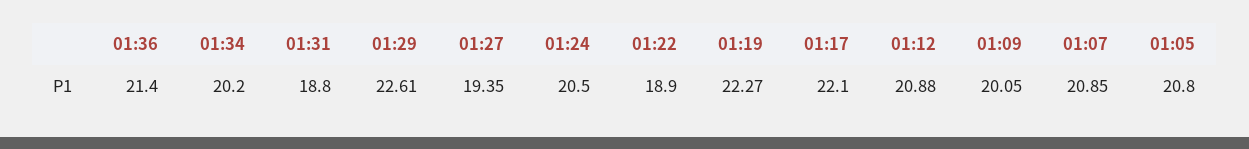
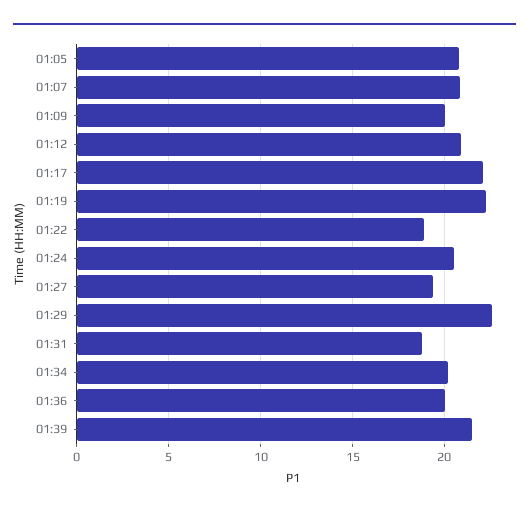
01:36: 21.4 -> 20
01:39: none -> 21.5

